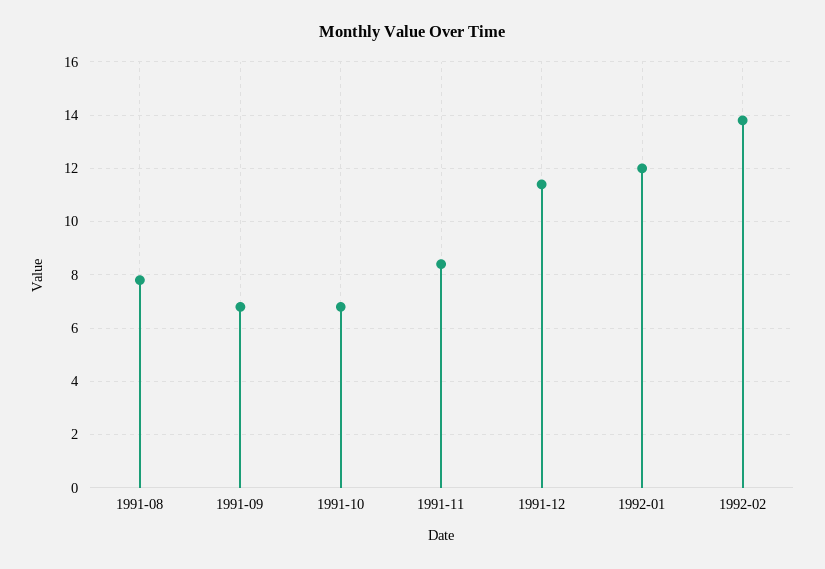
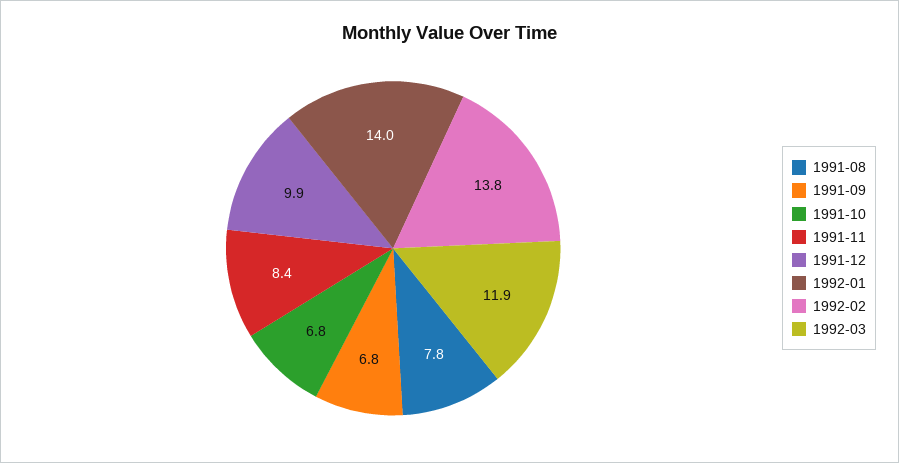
1991-12: 11.5 -> 9.9
1992-01: 12 -> 14
1992-03: none -> 11.9

